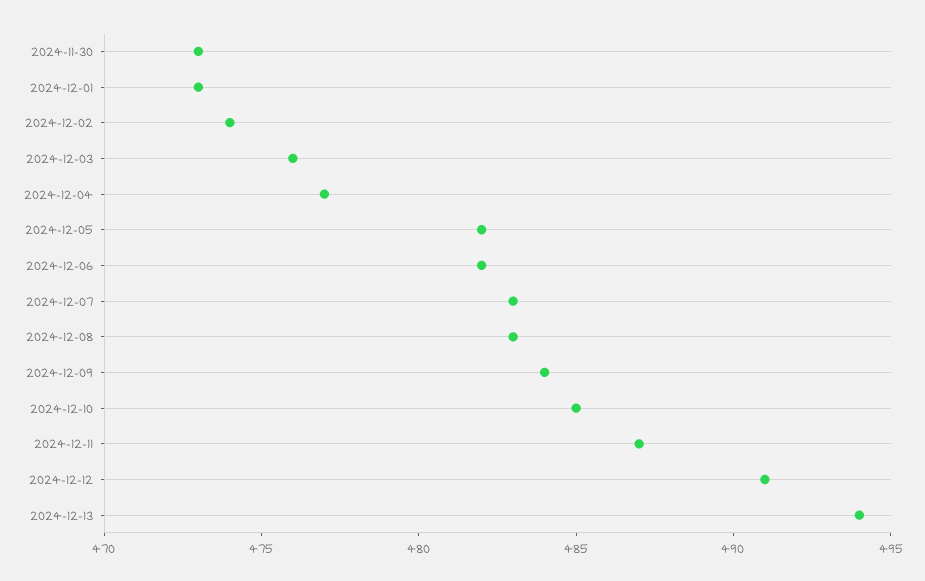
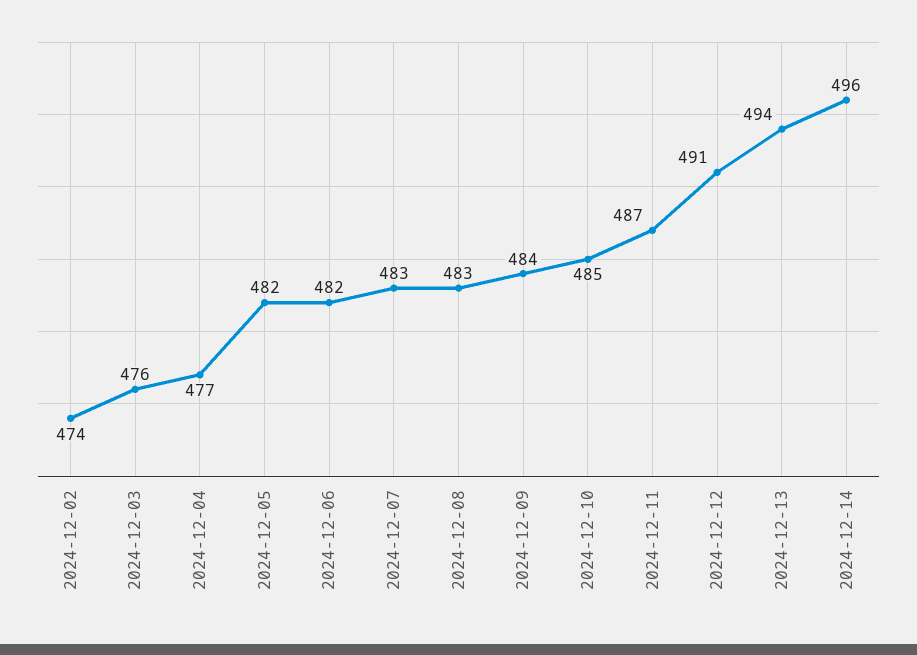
2024-11-30: 473 -> none
2024-12-01: 473 -> none
2024-12-14: none -> 496

